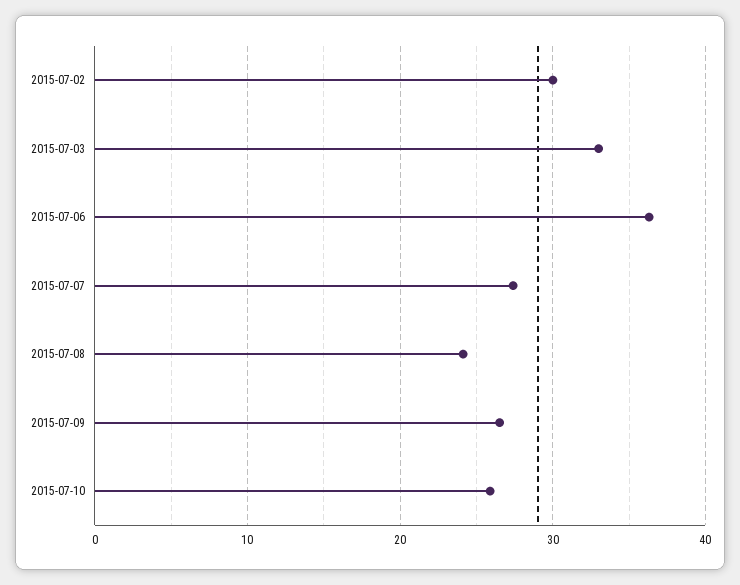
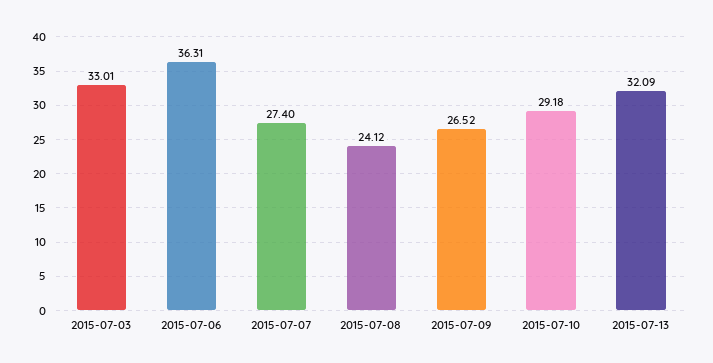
2015-07-02: 30 -> none
2015-07-10: 26 -> 29.18
2015-07-13: none -> 32.09

